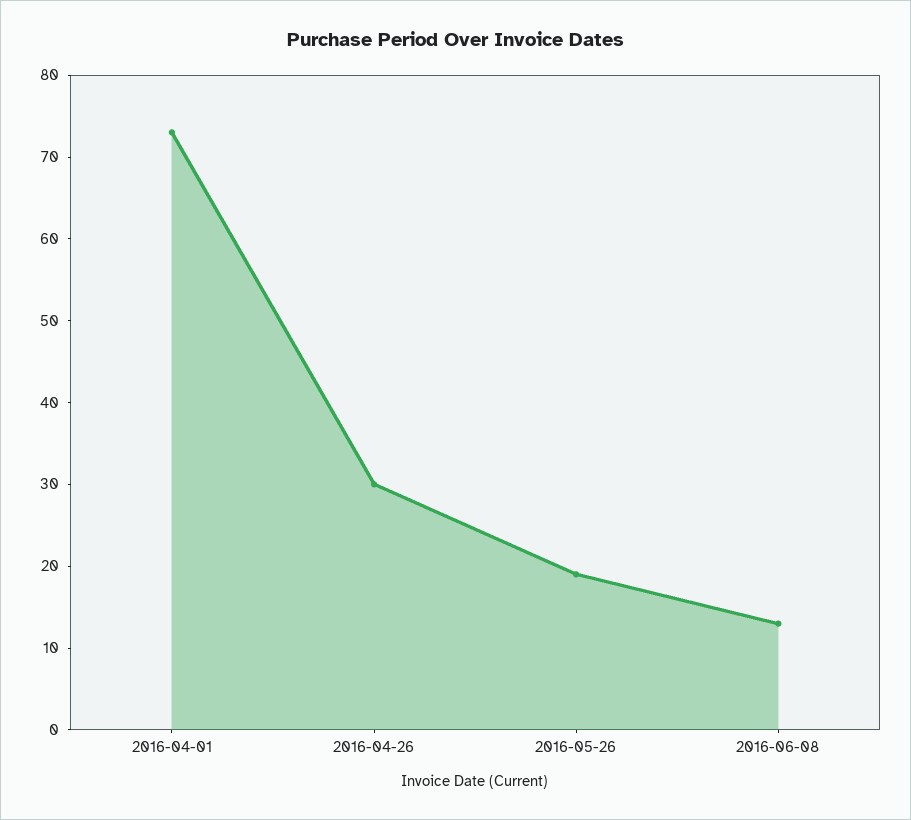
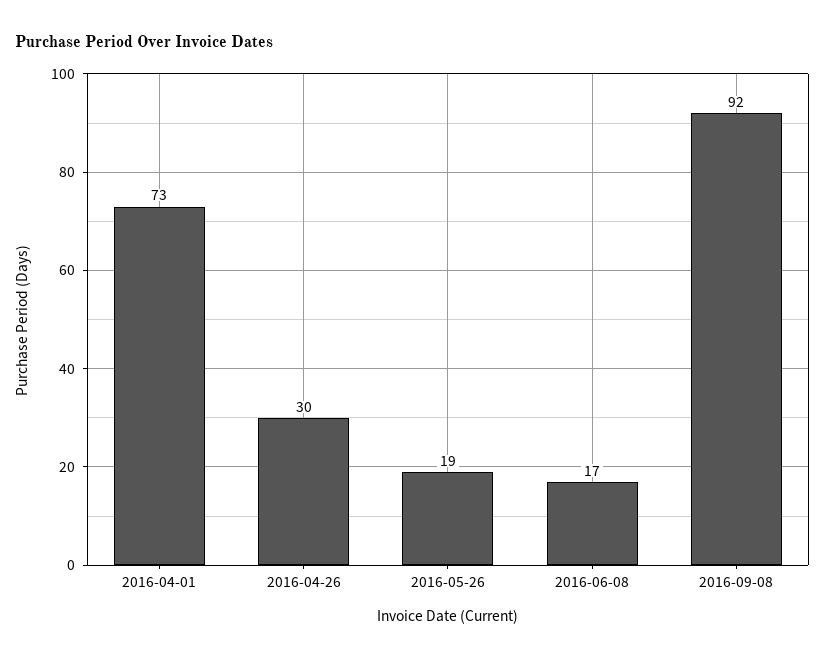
2016-06-08: 13 -> 17
2016-09-08: none -> 92

